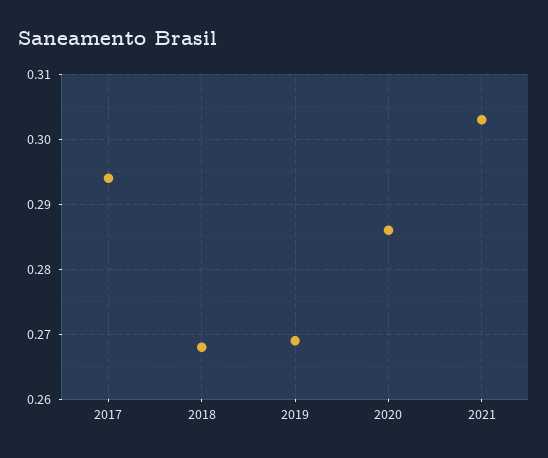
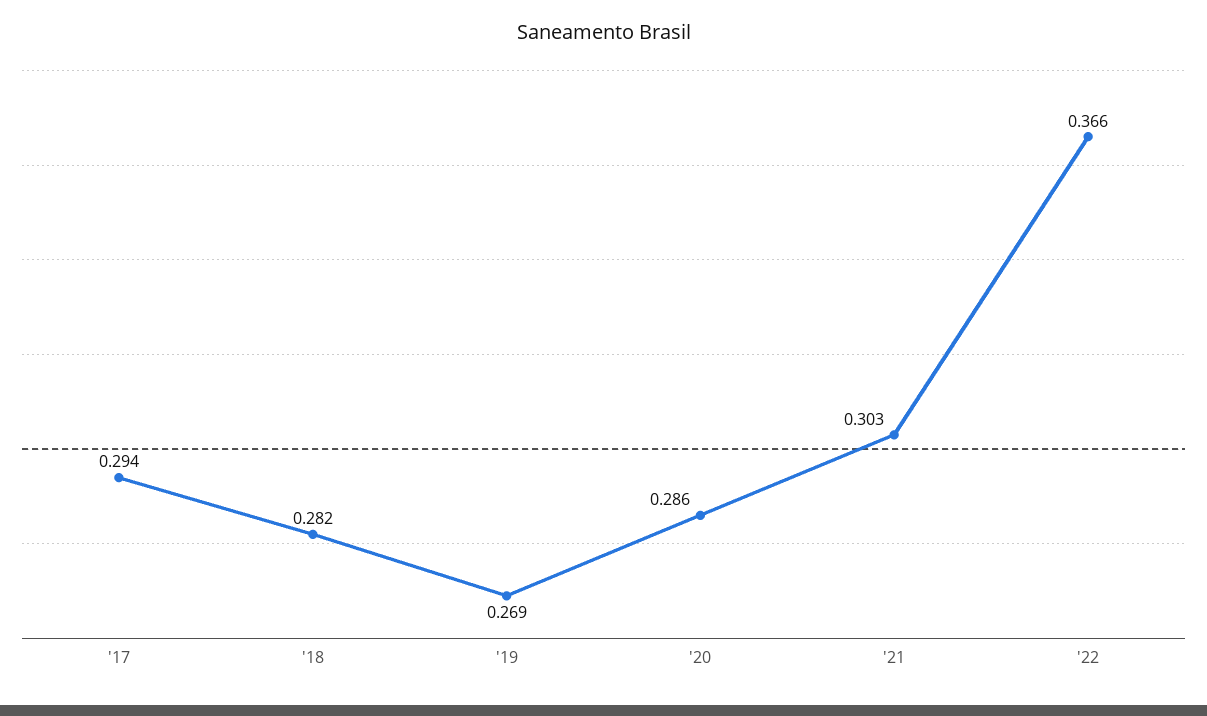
2018: 0.268 -> 0.282
'22: none -> 0.366

